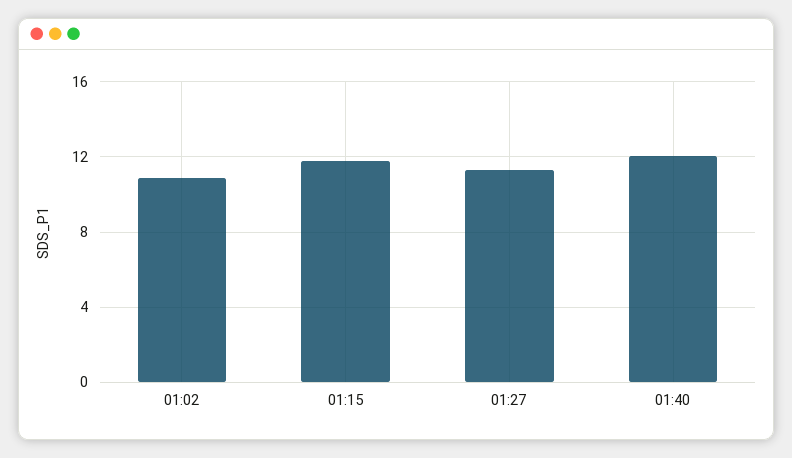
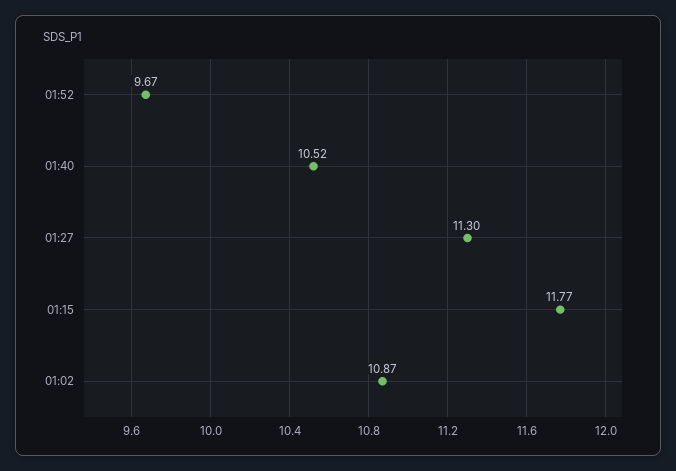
01:40: 12 -> 10.52
01:52: none -> 9.67

